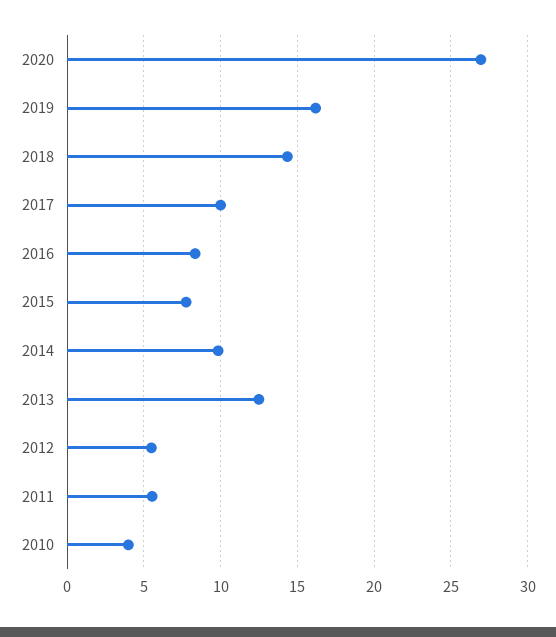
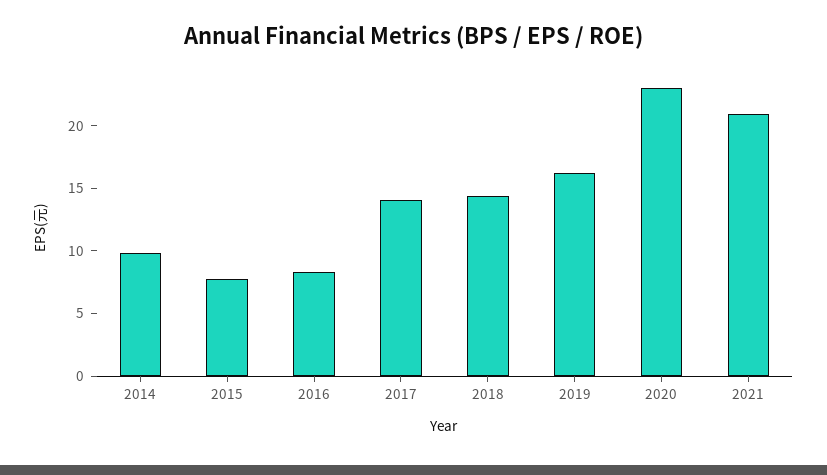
2020: 27 -> 23
2017: 10 -> 14
2013: 12.5 -> none
2012: 5.5 -> none
2011: 5.5 -> none
2010: 4 -> none
2021: none -> 21

